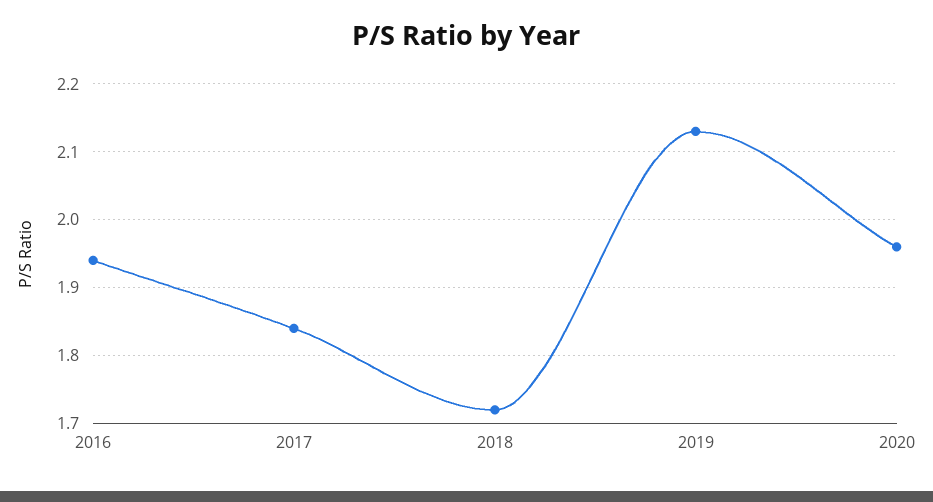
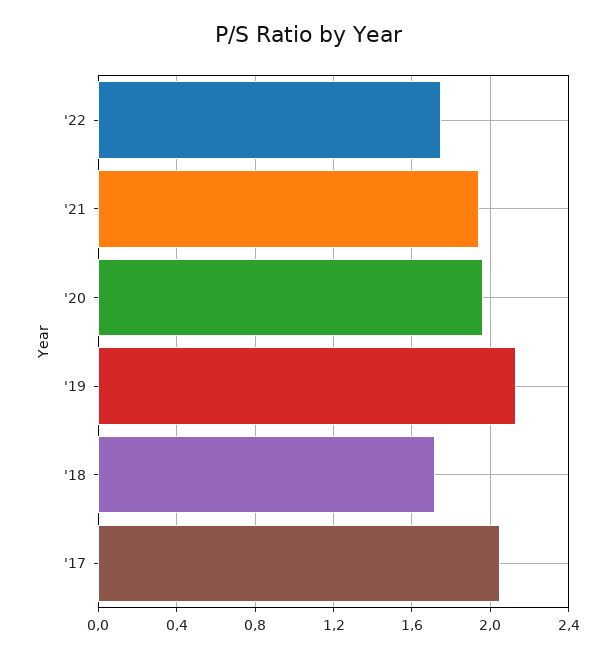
2016: 1.94 -> none
2017: 1.84 -> 2.05
'22: none -> 1.75
'21: none -> 1.95

